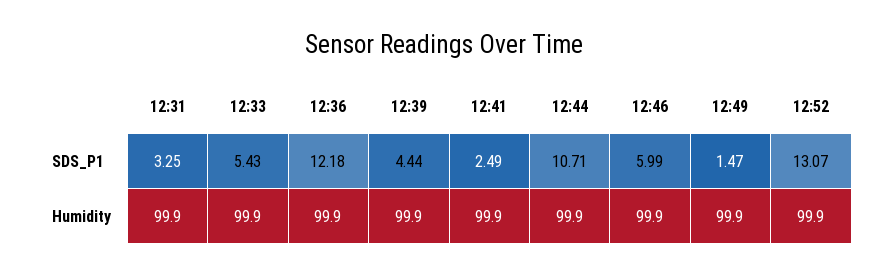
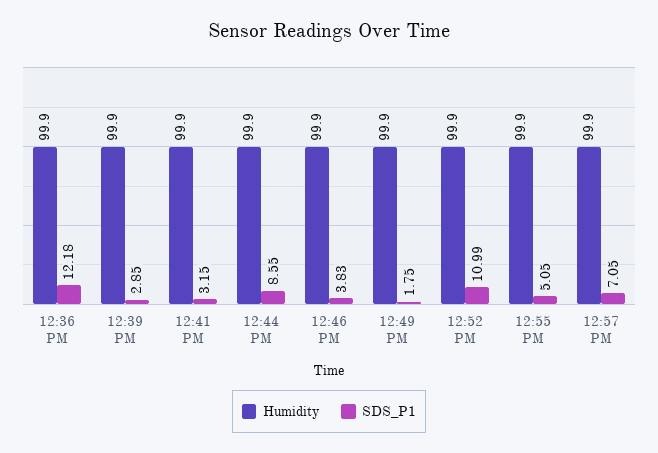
SDS_P1, 12:31: 3.25 -> none
SDS_P1, 12:33: 5.43 -> none
SDS_P1, 12:39: 4.44 -> 2.85
SDS_P1, 12:41: 2.49 -> 3.15
SDS_P1, 12:44: 10.71 -> 8.55
SDS_P1, 12:46: 5.99 -> 3.83
SDS_P1, 12:49: 1.47 -> 1.75
SDS_P1, 12:52: 13.07 -> 10.99
Humidity, 12:31: 99.9 -> none
Humidity, 12:33: 99.9 -> none
Humidity, 12:55 PM: none -> 99.9
SDS_P1, 12:55 PM: none -> 5.05
Humidity, 12:57 PM: none -> 99.9
SDS_P1, 12:57 PM: none -> 7.05

